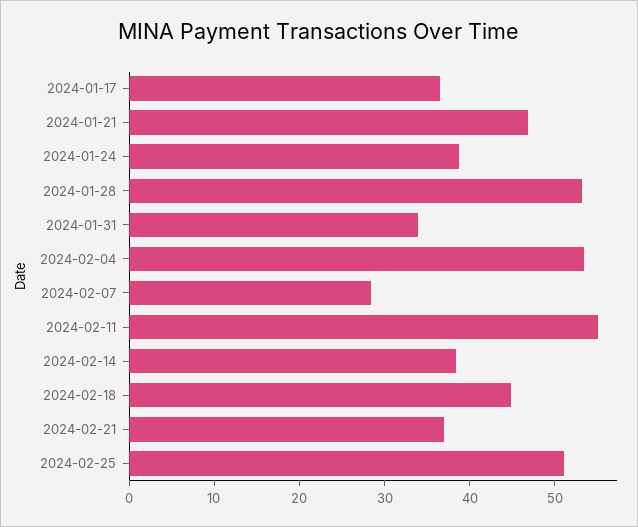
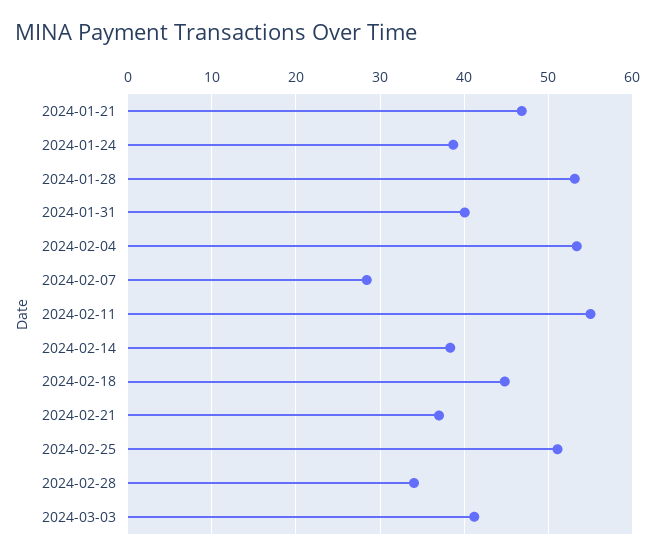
2024-01-17: 36 -> none
2024-01-31: 34 -> 40
2024-02-28: none -> 34
2024-03-03: none -> 41

